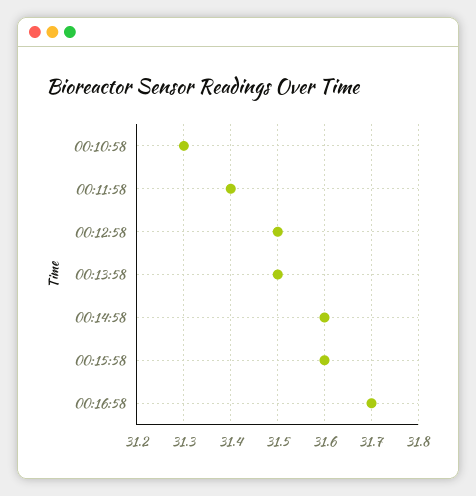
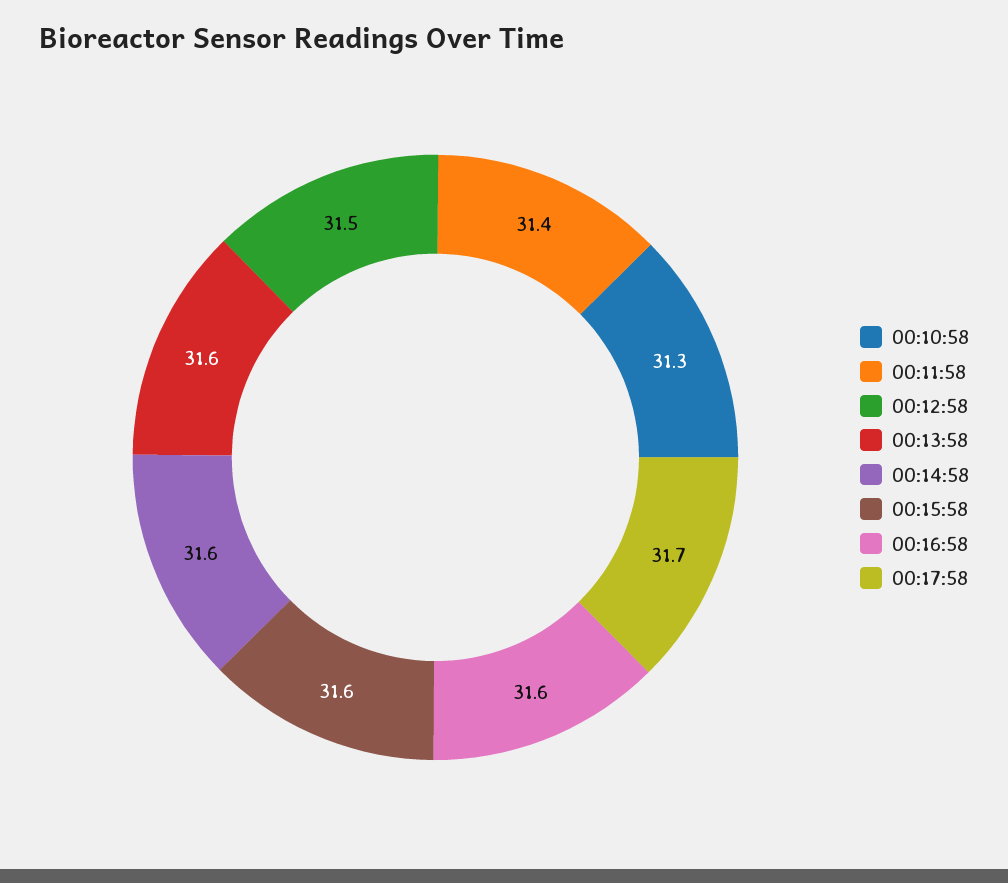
00:13:58: 31.5 -> 31.6
00:16:58: 31.7 -> 31.6
00:17:58: none -> 31.7

